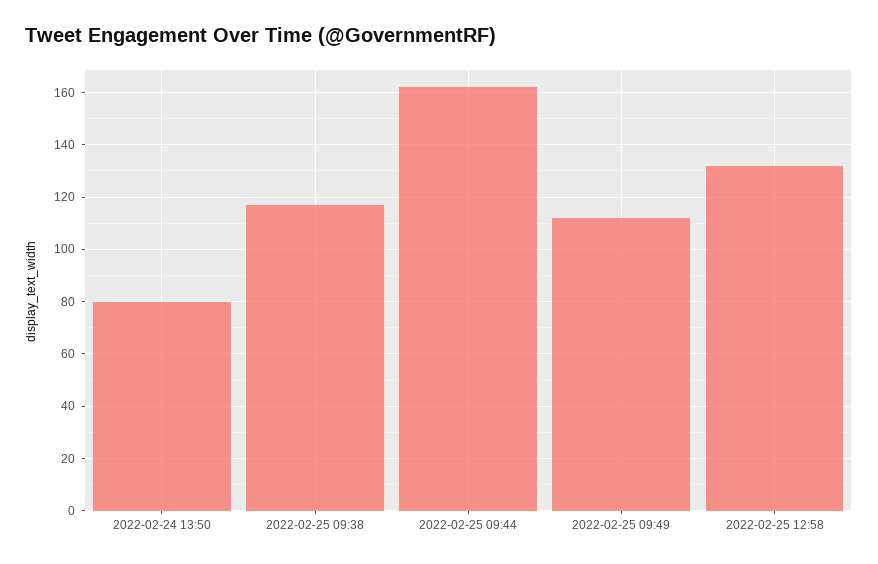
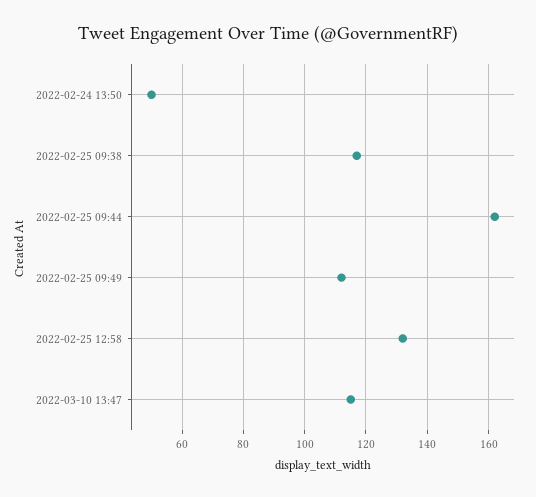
2022-02-24 13:50: 80 -> 50
2022-03-10 13:47: none -> 115

